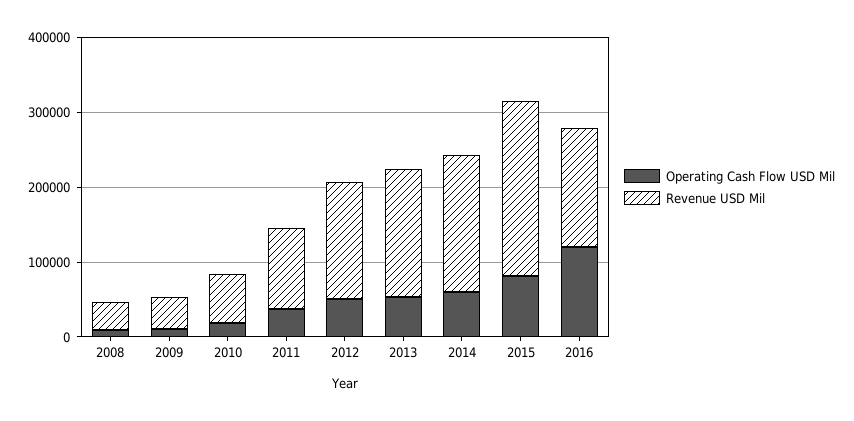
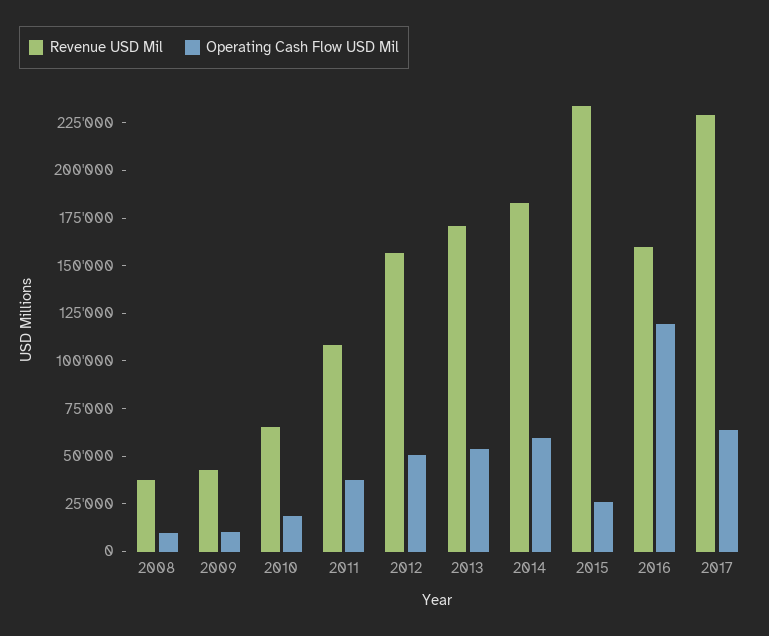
Operating Cash Flow USD Mil, 2015: 80000 -> 25000
Revenue USD Mil, 2017: none -> 230000
Operating Cash Flow USD Mil, 2017: none -> 65000

